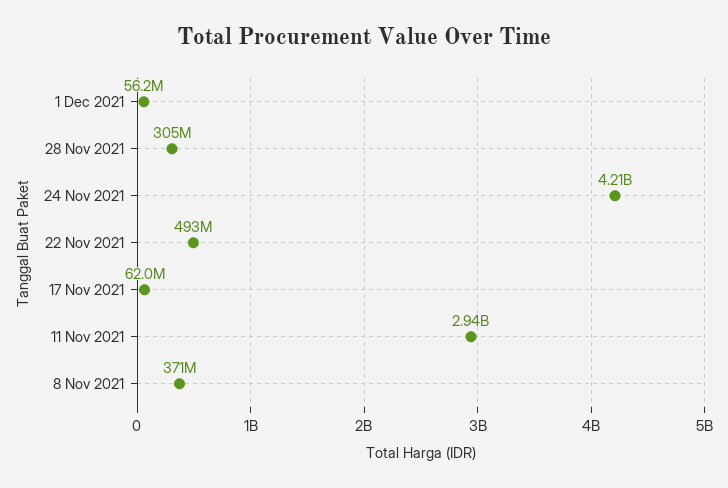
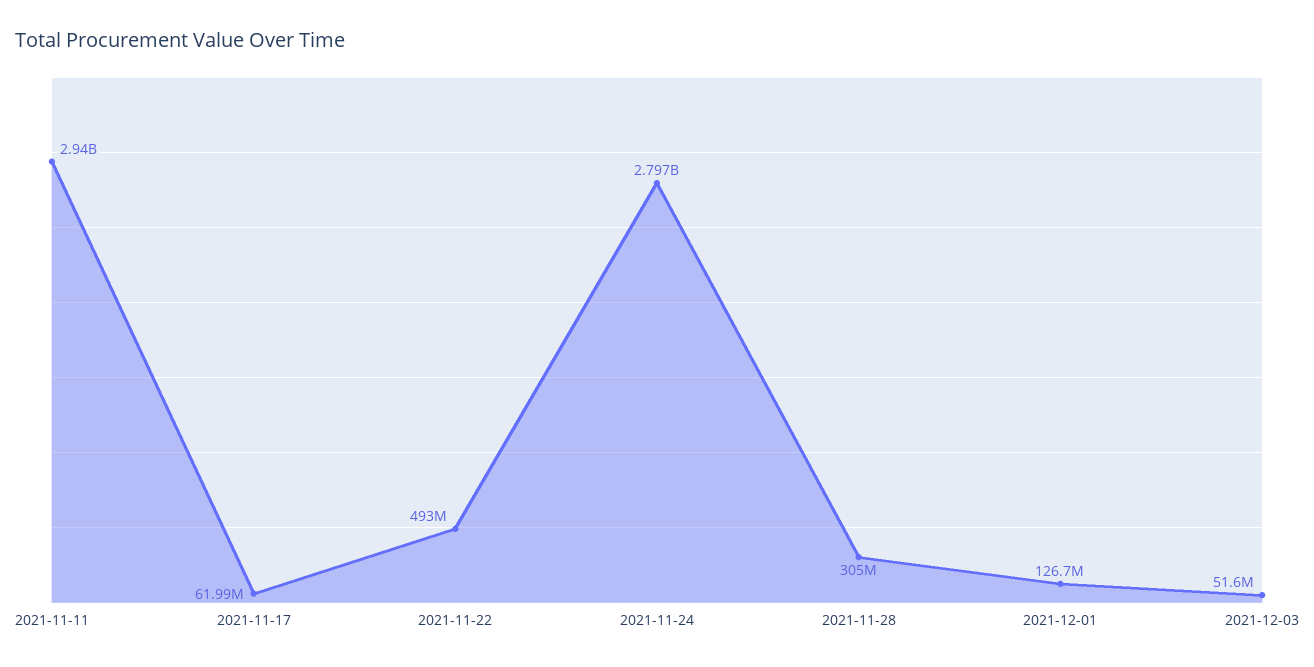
1 Dec 2021: 56200000 -> 126700000
24 Nov 2021: 4210000000 -> 2797000000
8 Nov 2021: 371000000 -> none
2021-12-03: none -> 51600000

